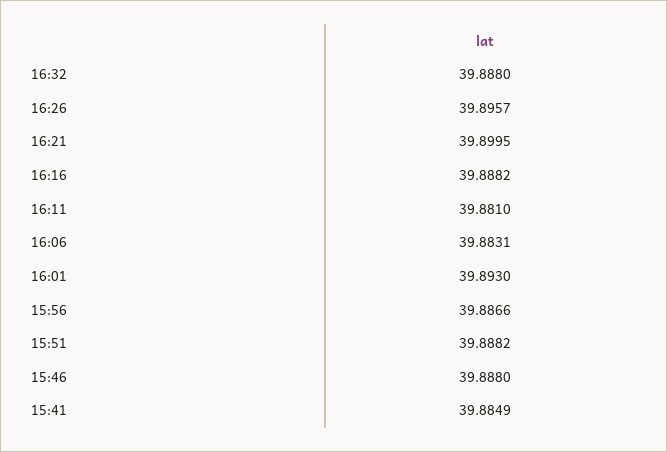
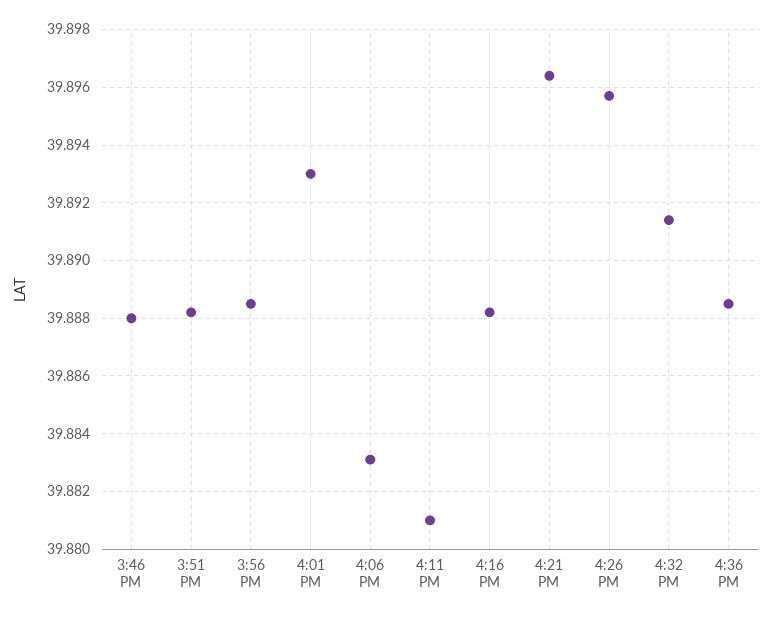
16:32: 39.888 -> 39.8915
16:21: 39.8995 -> 39.8965
15:56: 39.8866 -> 39.8885
15:41: 39.8849 -> none
4:36 PM: none -> 39.8885

